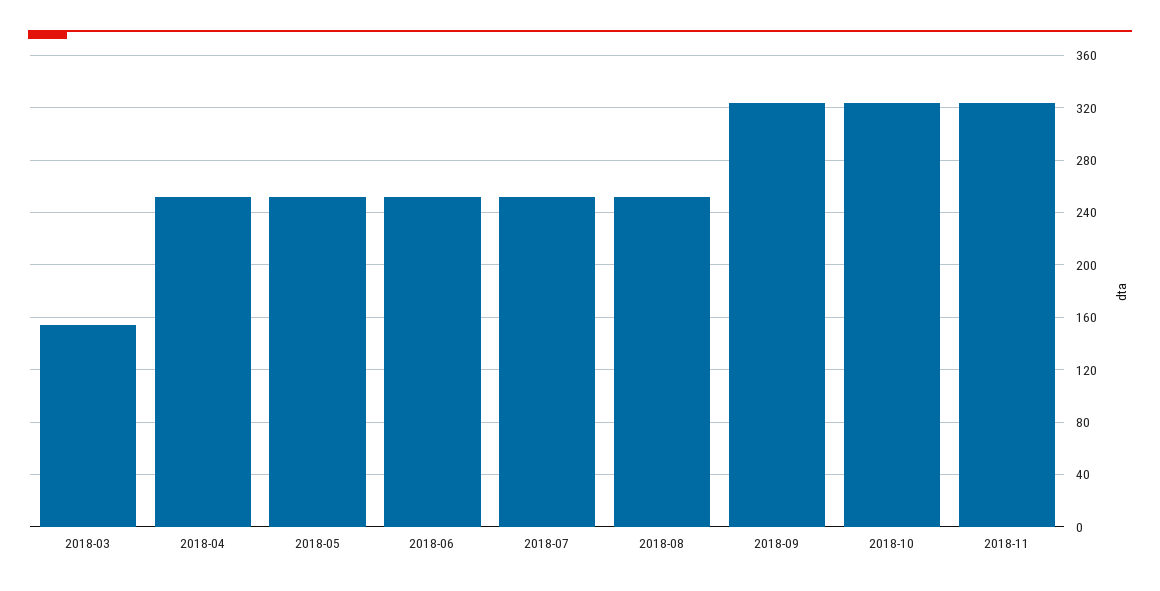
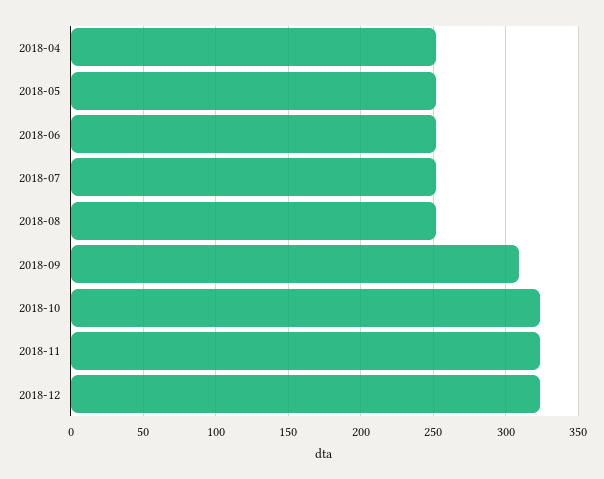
2018-03: 155 -> none
2018-09: 325 -> 310
2018-12: none -> 325

